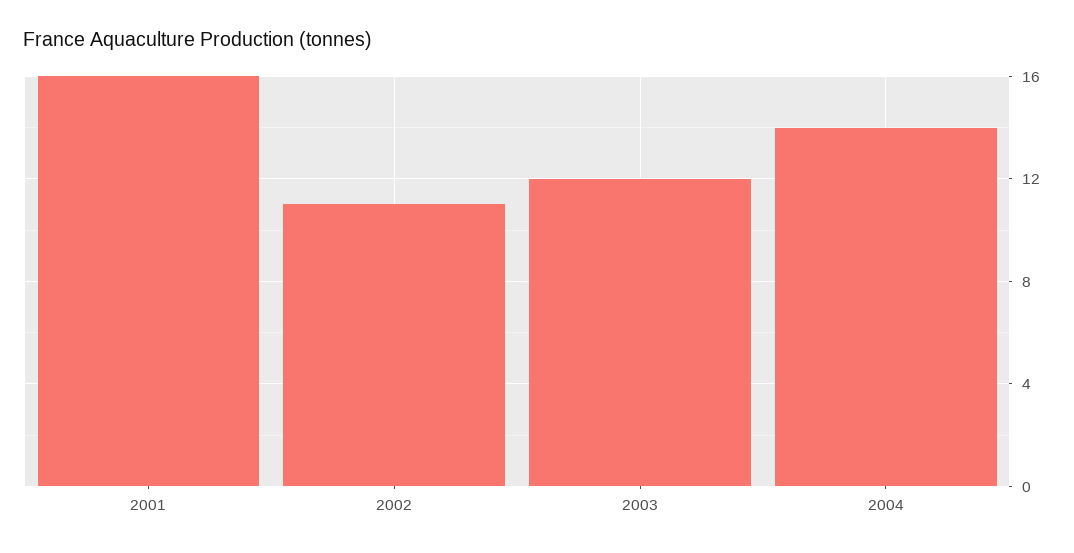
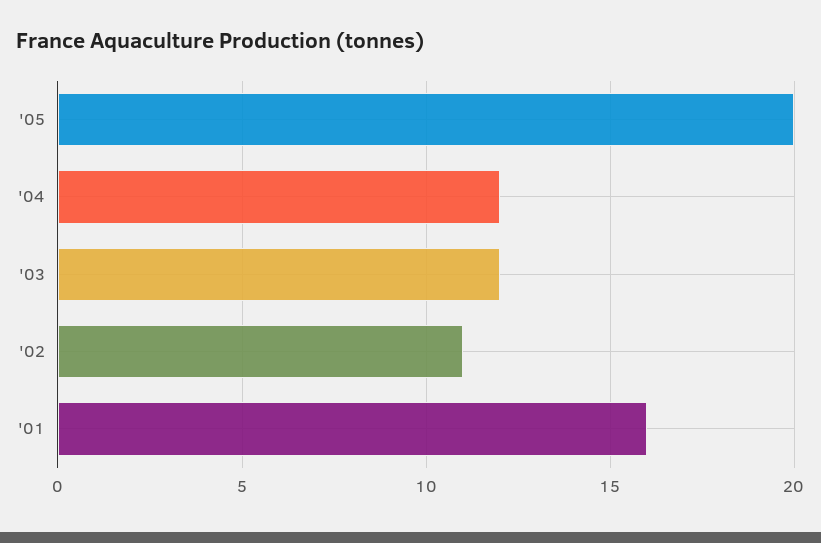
2004: 14 -> 12
'05: none -> 20

